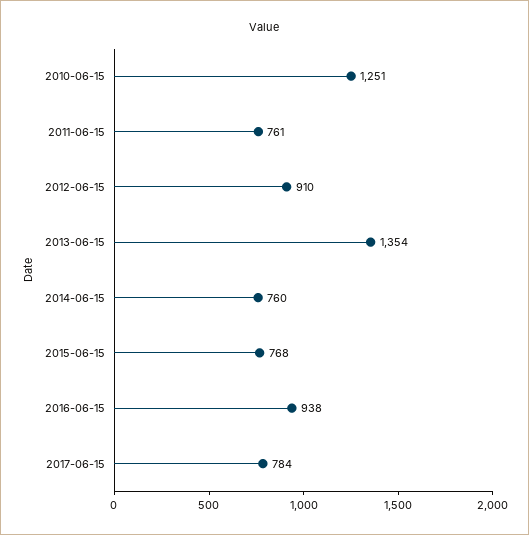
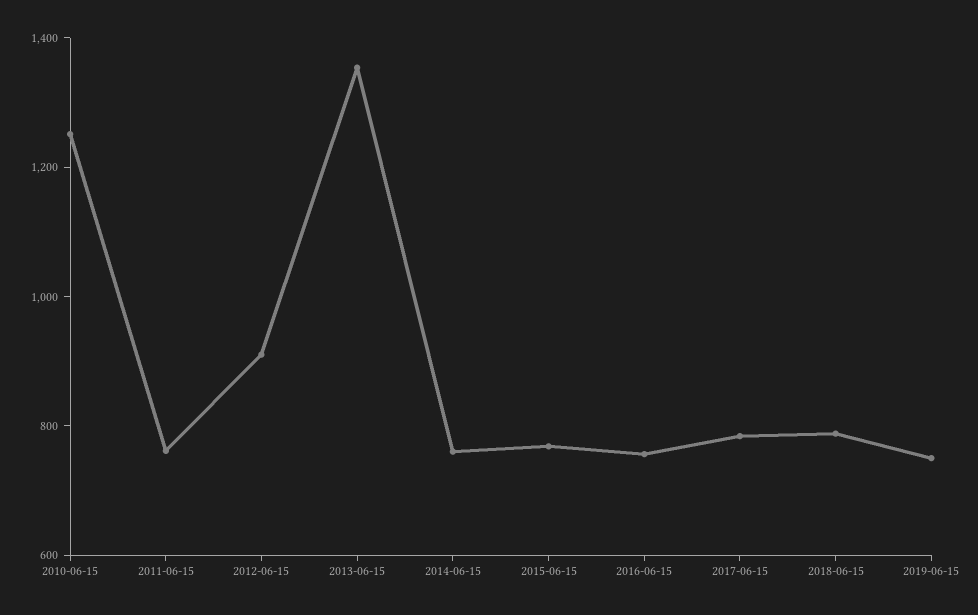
2016-06-15: 938 -> 750
2018-06-15: none -> 800
2019-06-15: none -> 750

